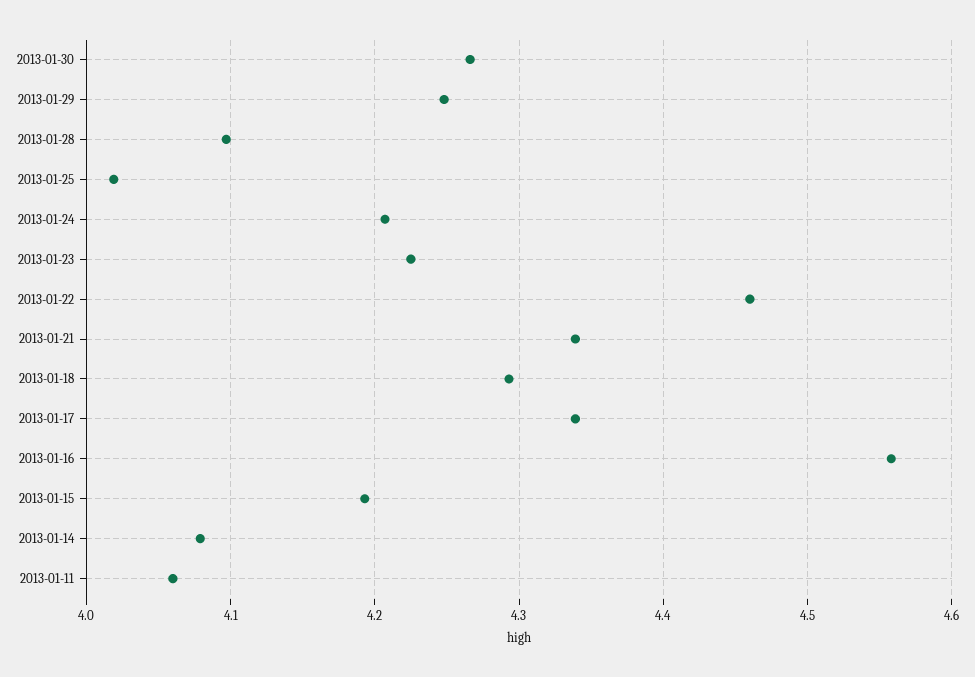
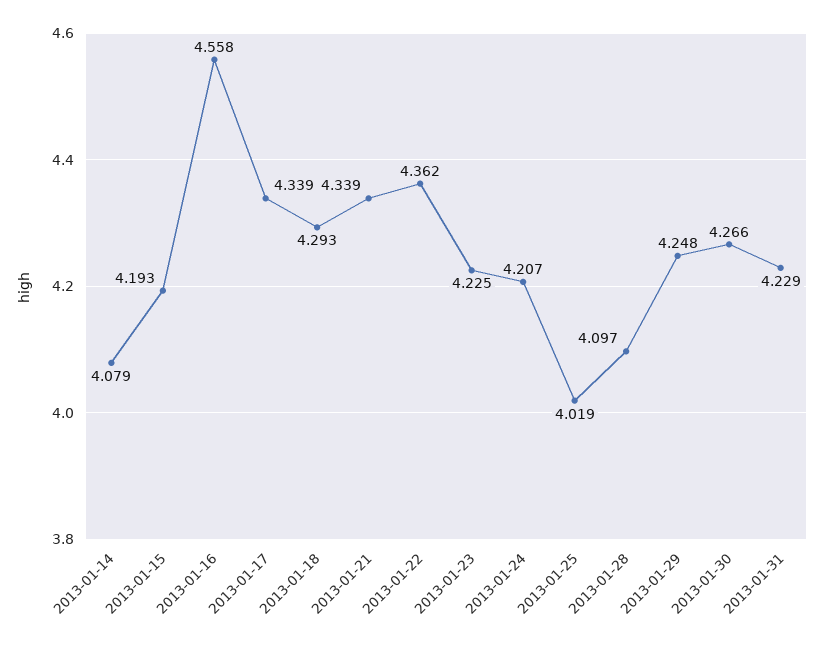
2013-01-22: 4.46 -> 4.362
2013-01-11: 4.06 -> none
2013-01-31: none -> 4.229

